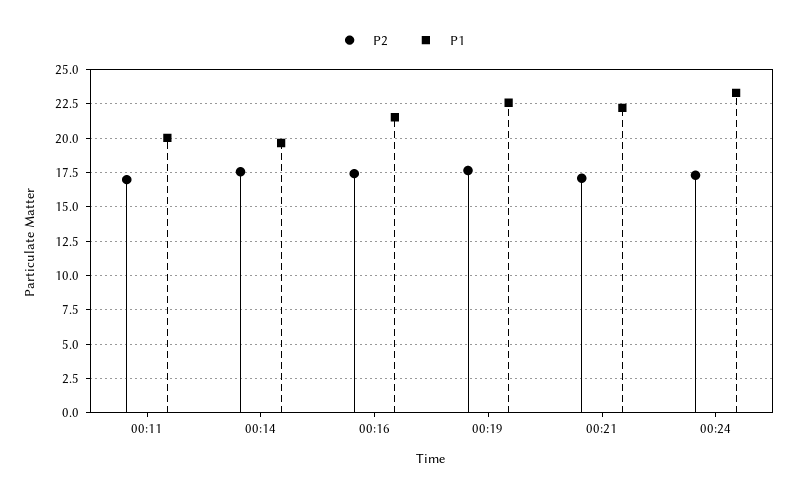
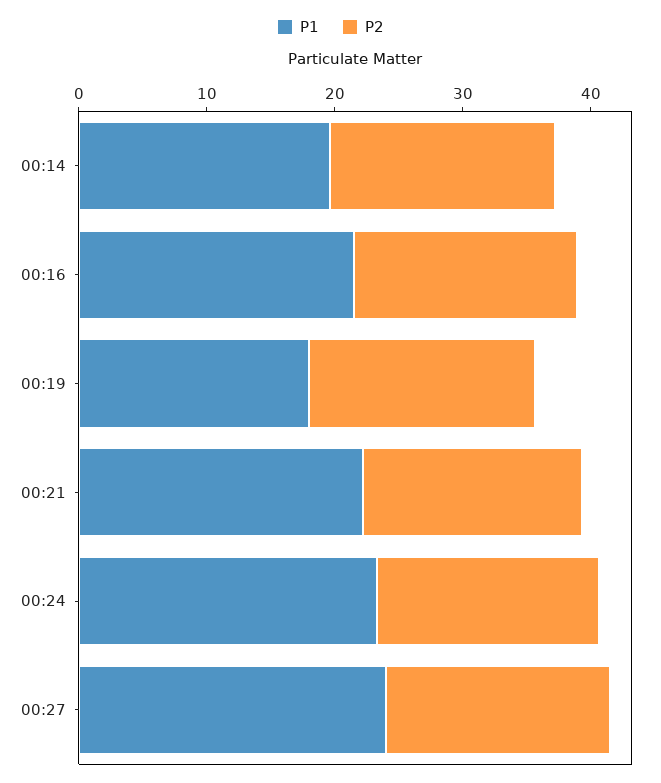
P2, 00:11: 17 -> none
P1, 00:11: 20 -> none
P1, 00:19: 22.5 -> 18
P1, 00:27: none -> 24
P2, 00:27: none -> 18

